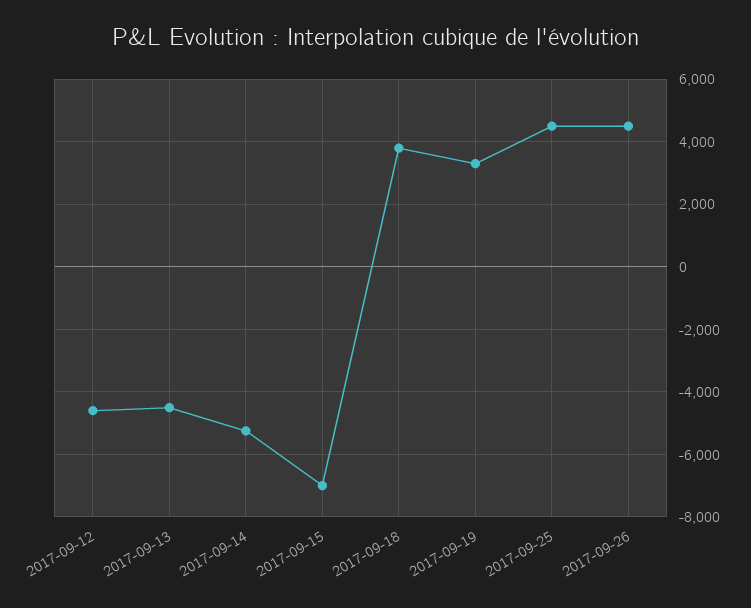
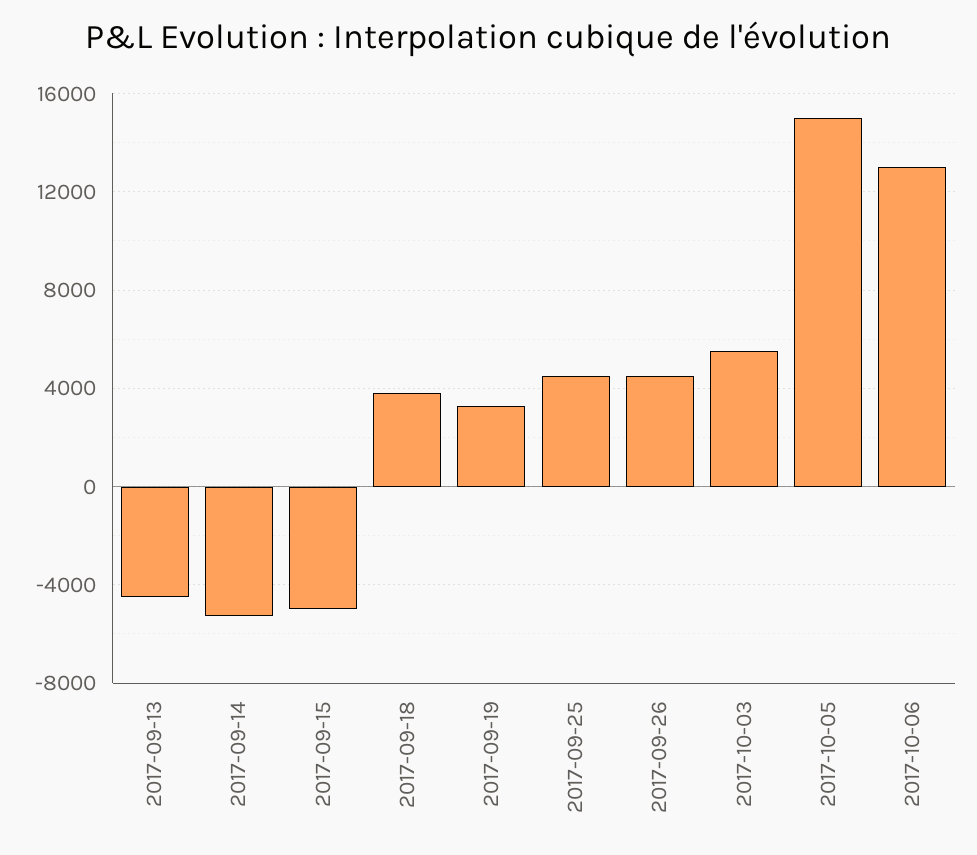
2017-09-12: -4600 -> none
2017-09-15: -7000 -> -5000
2017-10-03: none -> 5500
2017-10-05: none -> 15000
2017-10-06: none -> 13000

